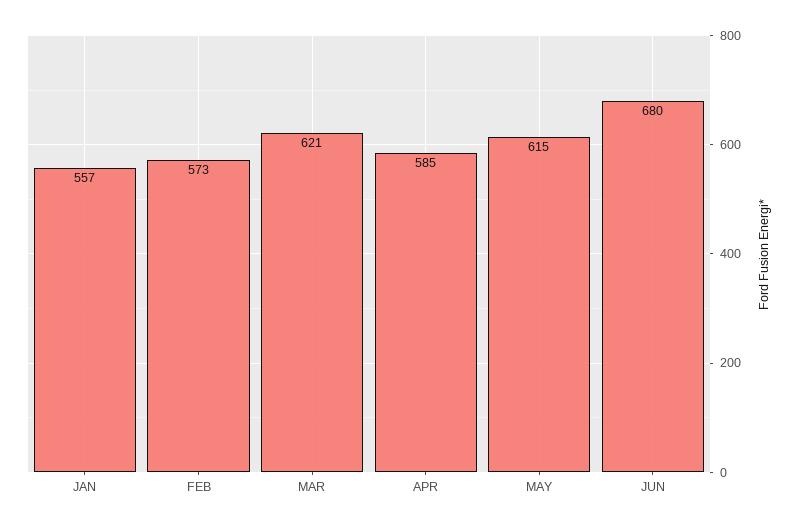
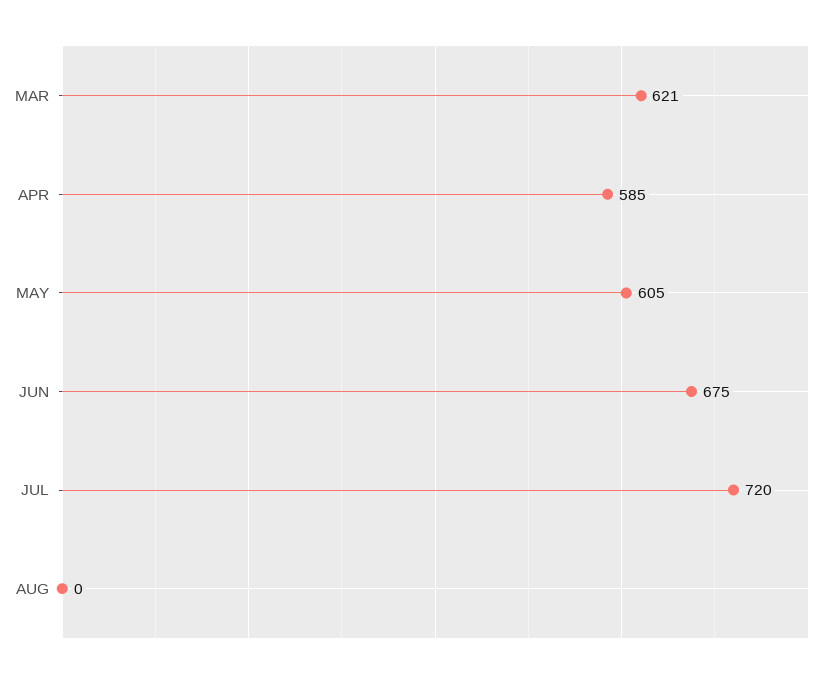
JAN: 557 -> none
FEB: 573 -> none
MAY: 615 -> 605
JUN: 680 -> 675
JUL: none -> 720
AUG: none -> 0

